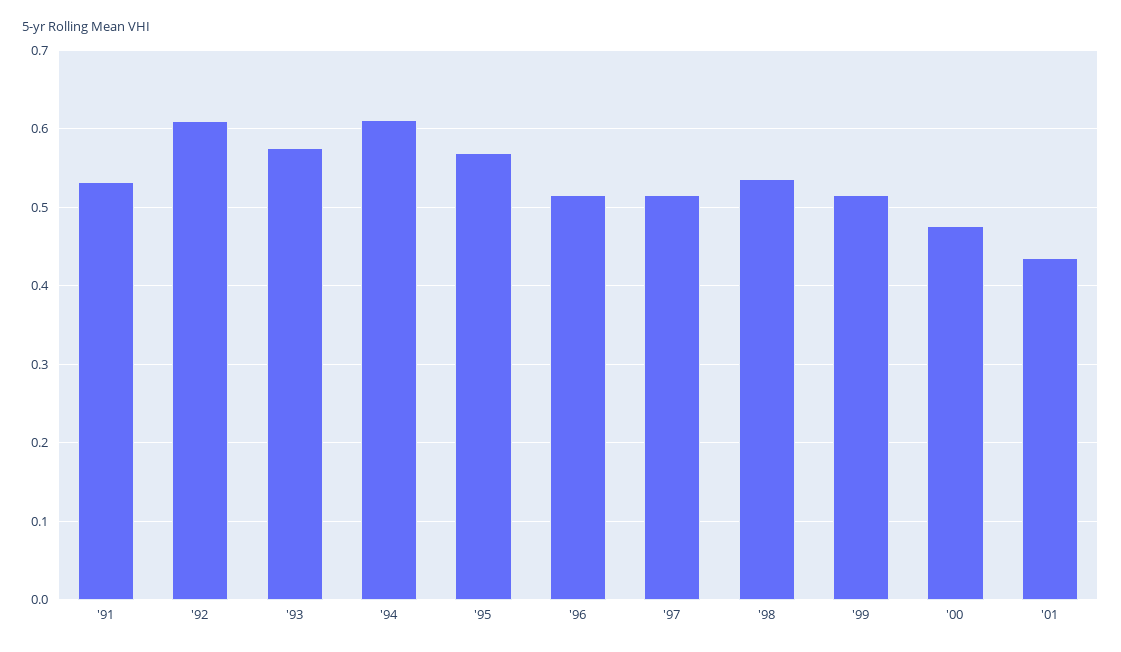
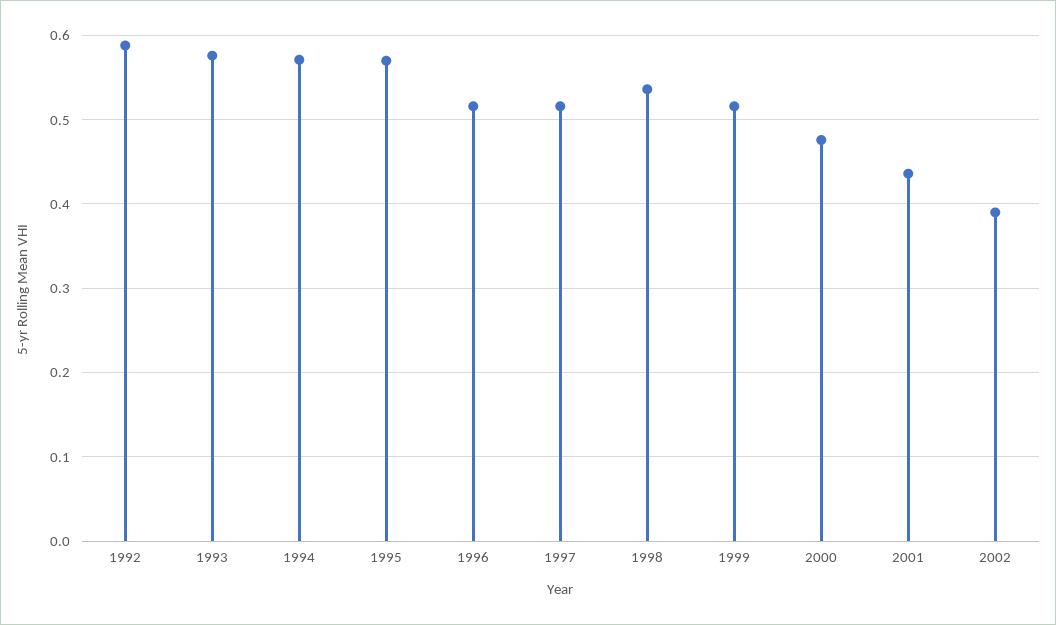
'91: 0.53 -> none
'92: 0.61 -> 0.59
'94: 0.61 -> 0.57
2002: none -> 0.39

